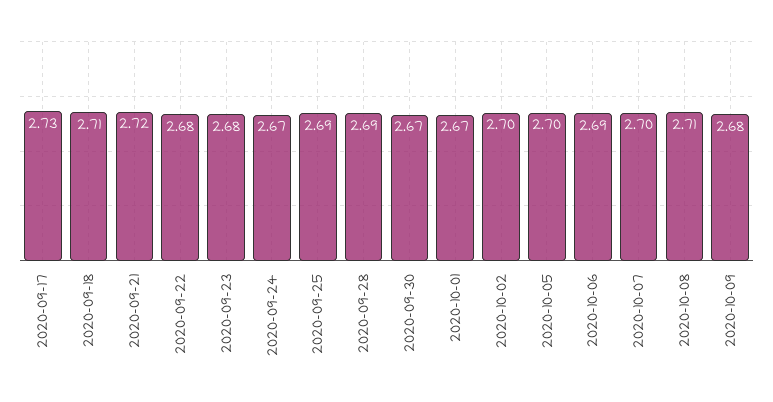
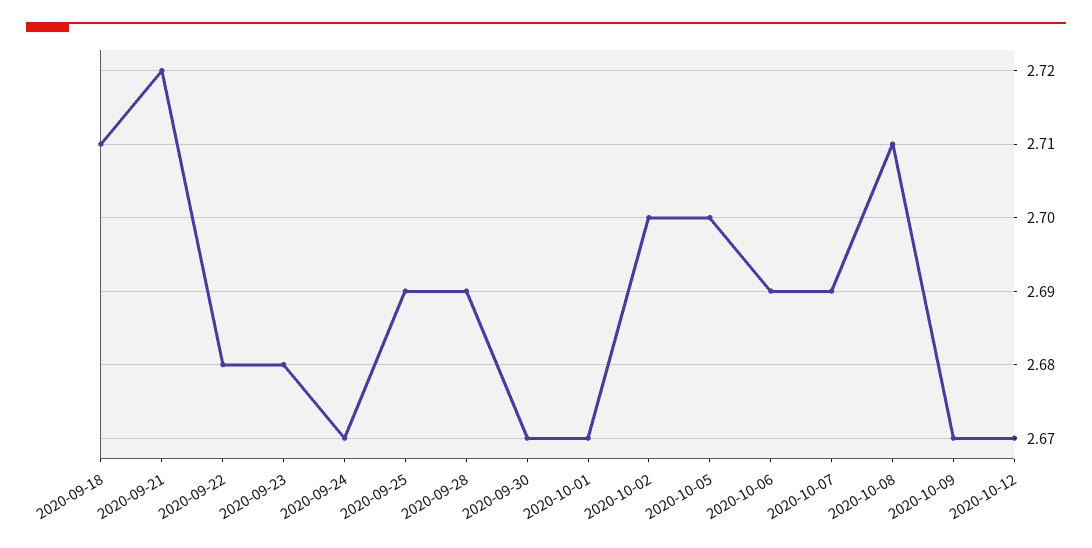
2020-09-17: 2.73 -> none
2020-10-07: 2.7 -> 2.69
2020-10-09: 2.68 -> 2.67
2020-10-12: none -> 2.67

